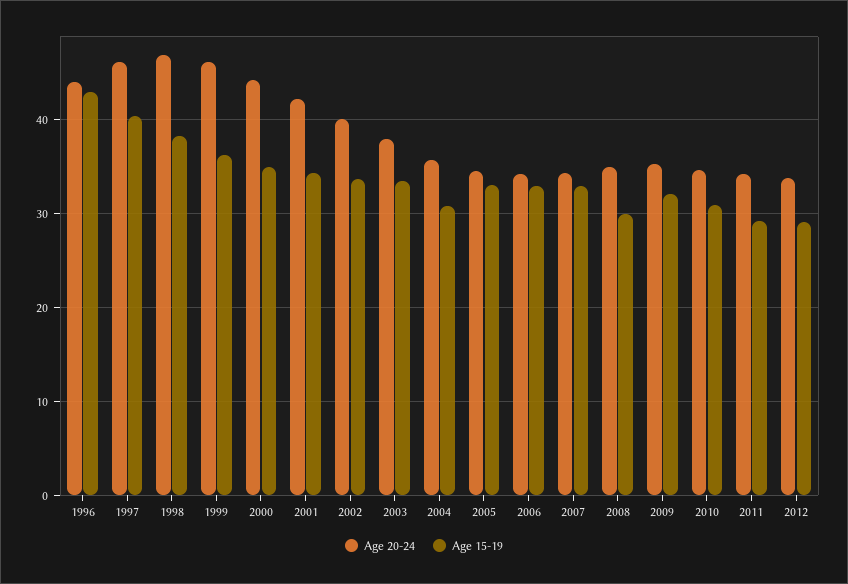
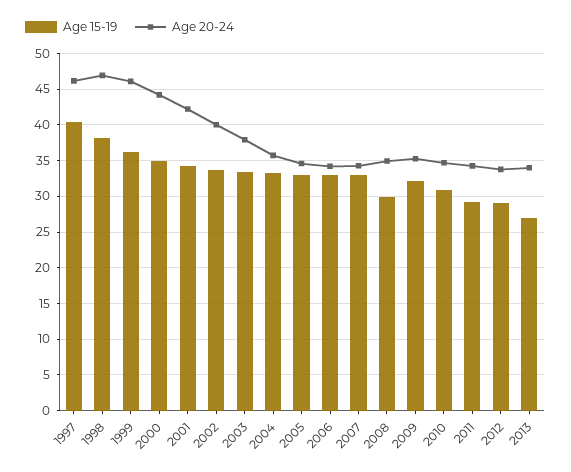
Age 20-24, 1996: 44 -> none
Age 15-19, 1996: 43 -> none
Age 15-19, 2004: 31 -> 33
Age 15-19, 2013: none -> 27
Age 20-24, 2013: none -> 34

